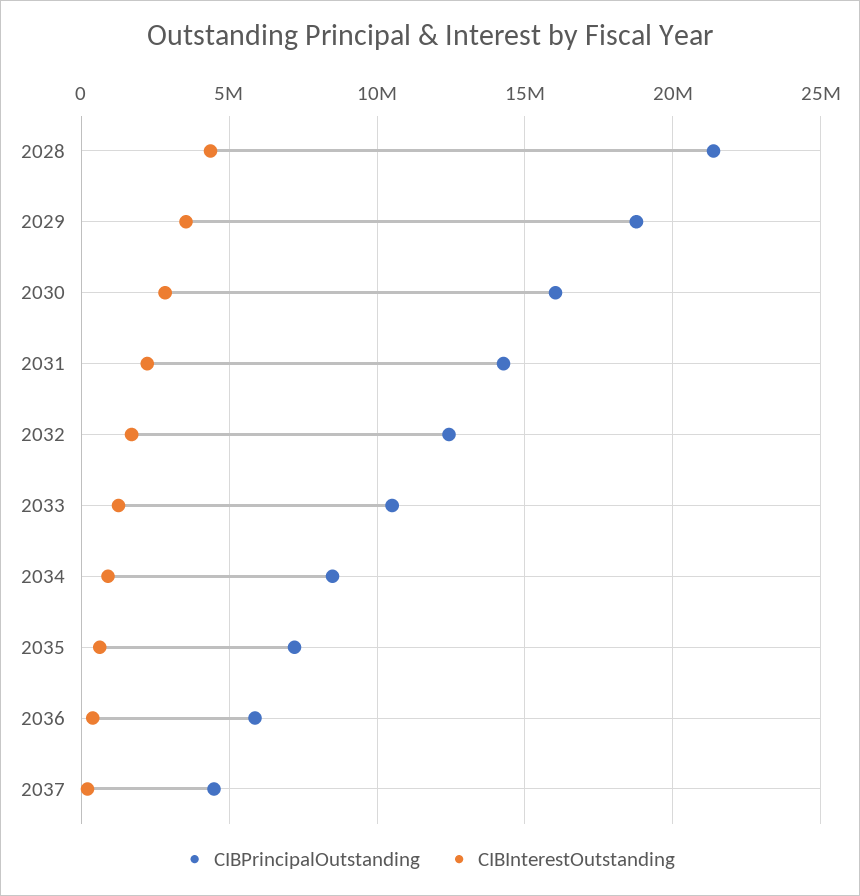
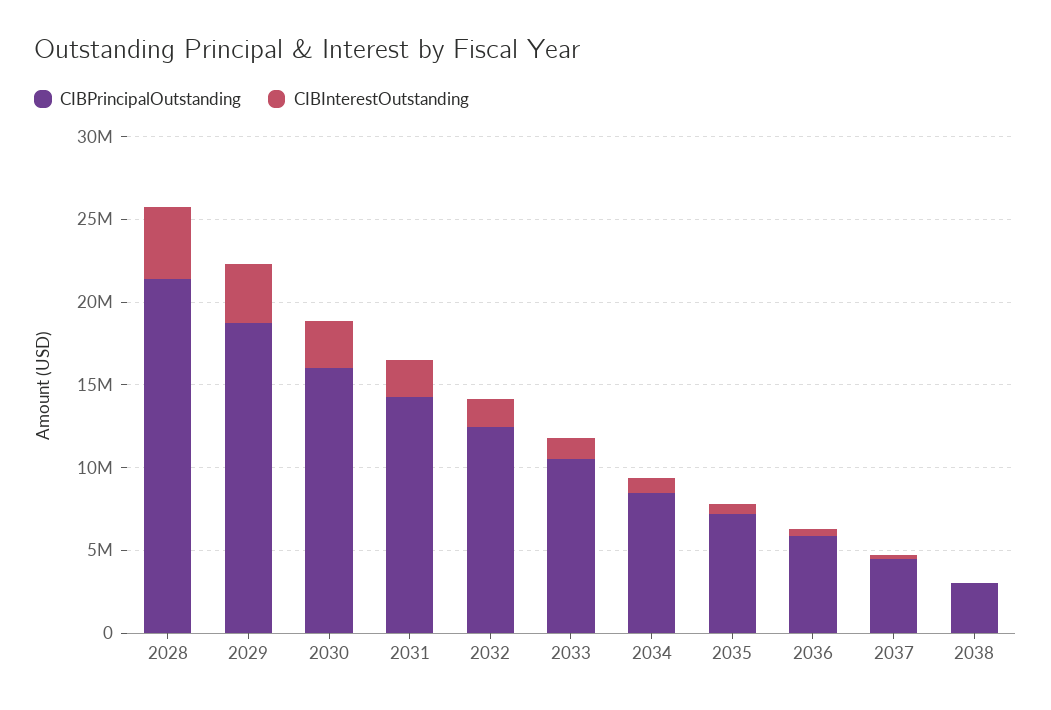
CIBPrincipalOutstanding, 2038: none -> 3000000
CIBInterestOutstanding, 2038: none -> 0

